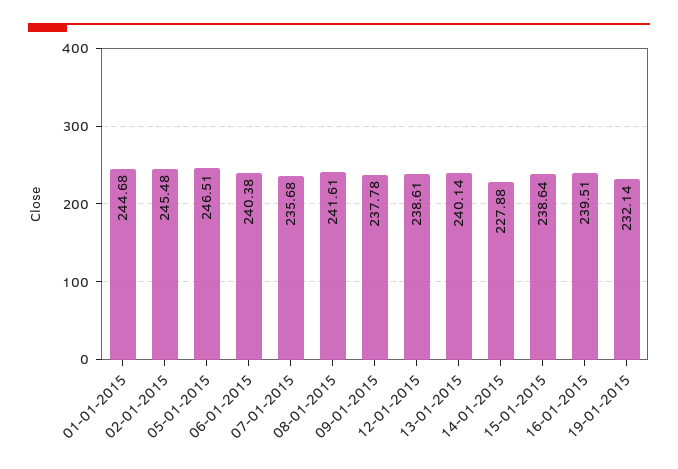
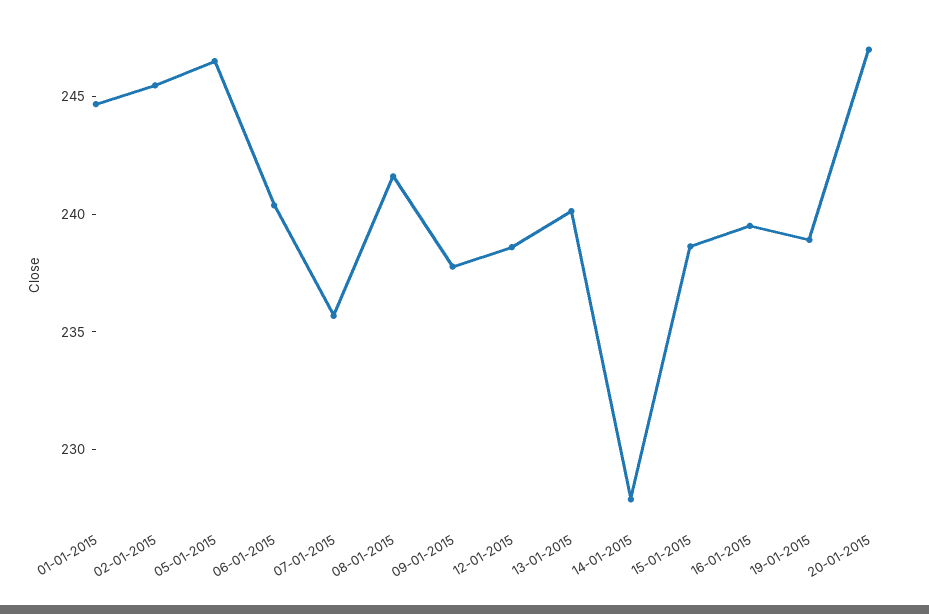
19-01-2015: 232.14 -> 239
20-01-2015: none -> 247

